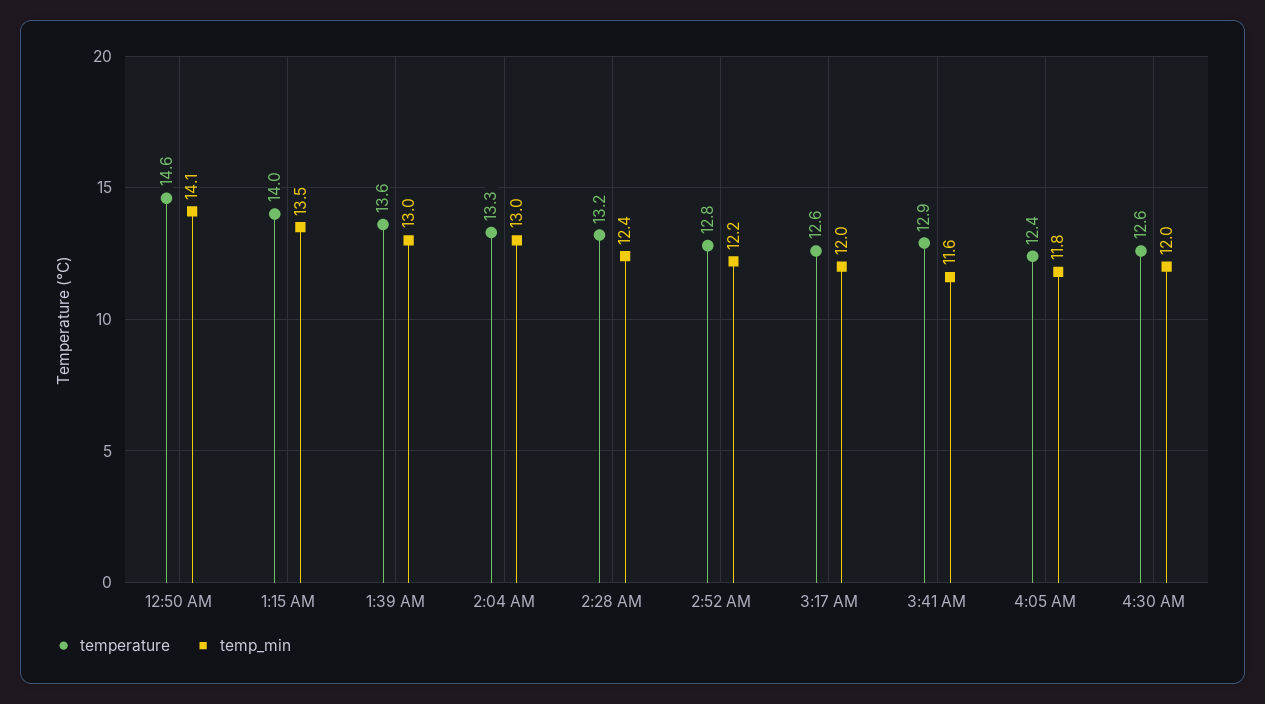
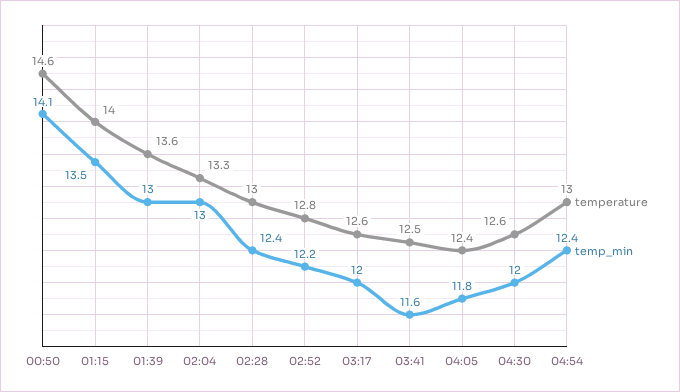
temperature, 2:28 AM: 13.2 -> 13
temperature, 3:41 AM: 12.9 -> 12.5
temperature, 04:54: none -> 13
temp_min, 04:54: none -> 12.4

